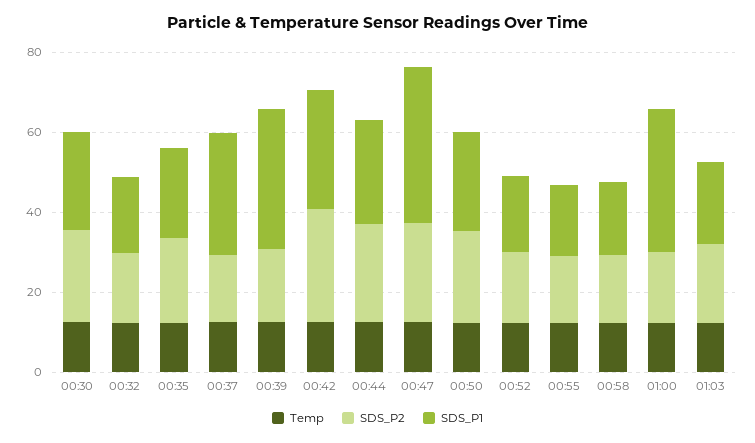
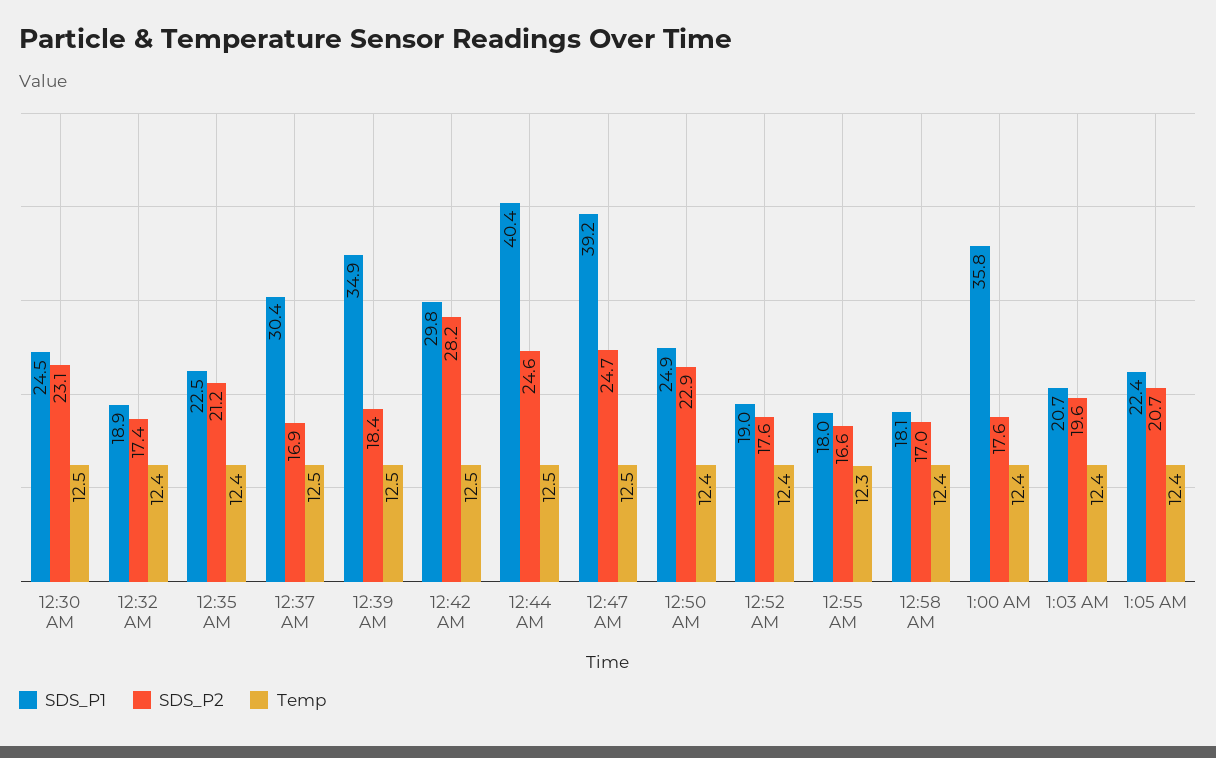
SDS_P1, 00:44: 25 -> 40.4
SDS_P1, 1:05 AM: none -> 22.4
SDS_P2, 1:05 AM: none -> 20.7
Temp, 1:05 AM: none -> 12.4

